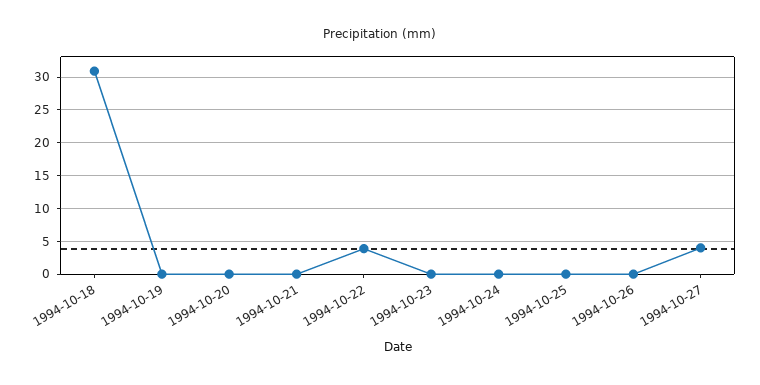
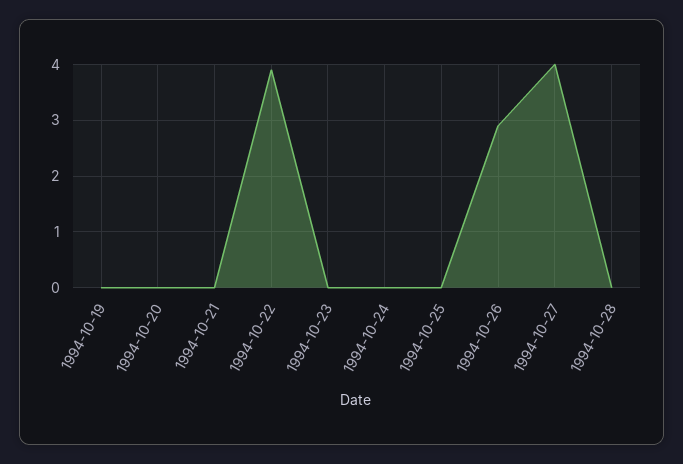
1994-10-18: 31 -> none
1994-10-26: 0 -> 3
1994-10-28: none -> 0

